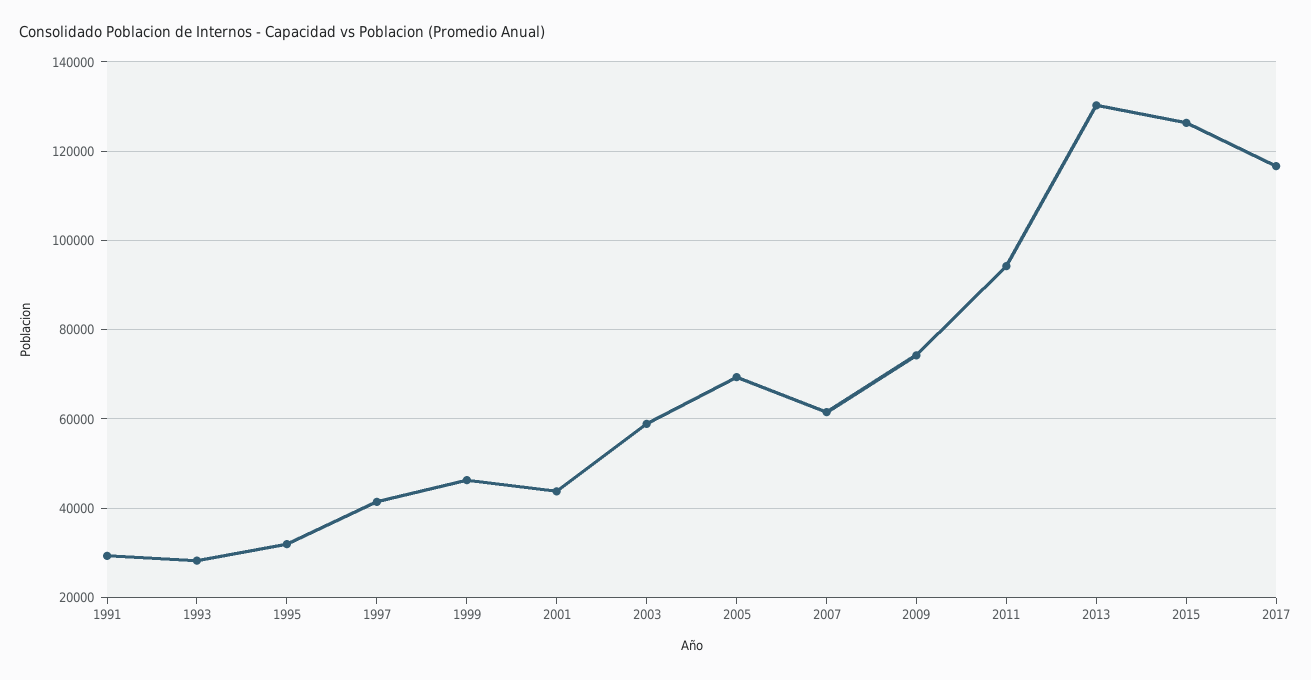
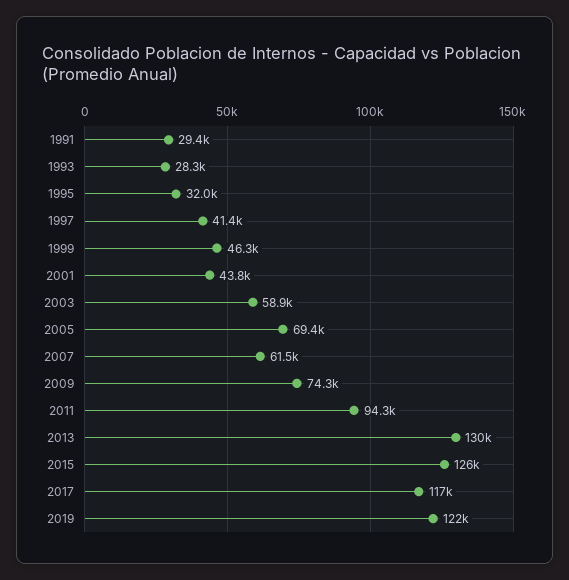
2019: none -> 122000

